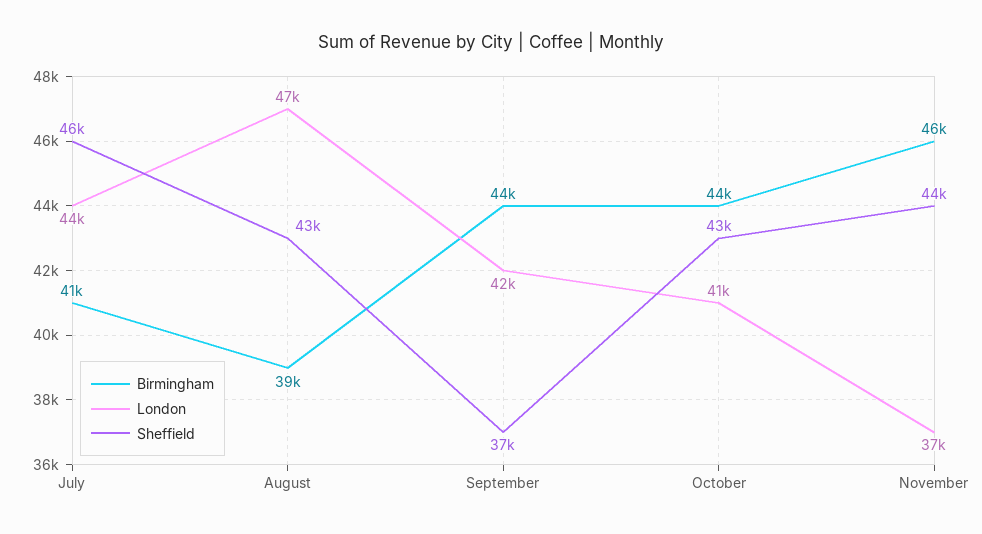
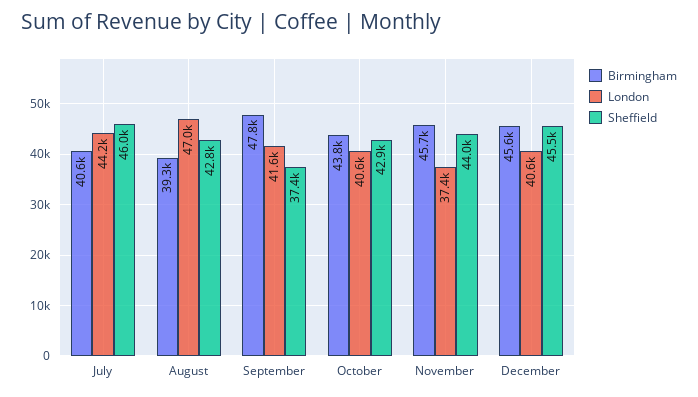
Birmingham, September: 44000 -> 47800
Birmingham, December: none -> 45600
London, December: none -> 40600
Sheffield, December: none -> 45500

